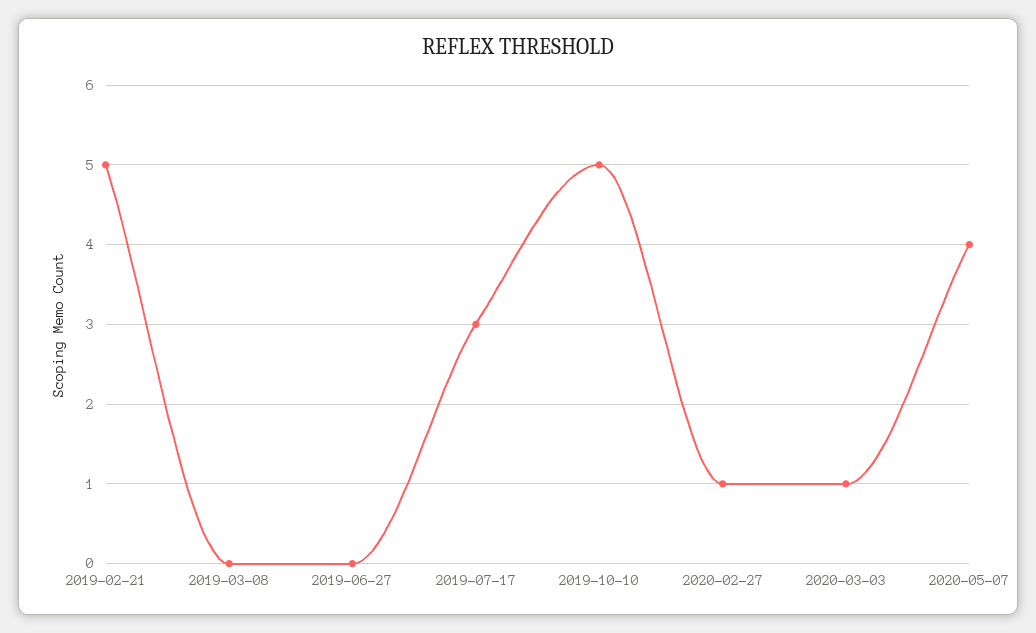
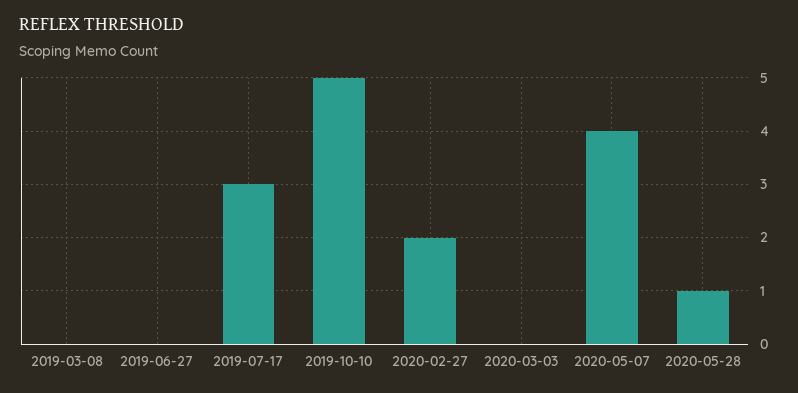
2019-02-21: 5 -> none
2020-02-27: 1 -> 2
2020-03-03: 1 -> 0
2020-05-28: none -> 1

